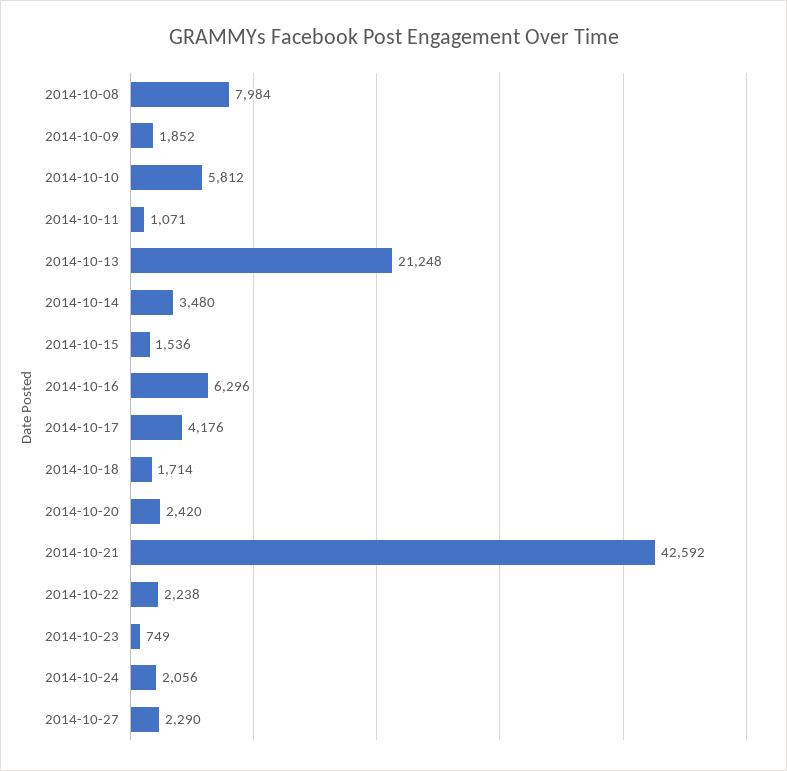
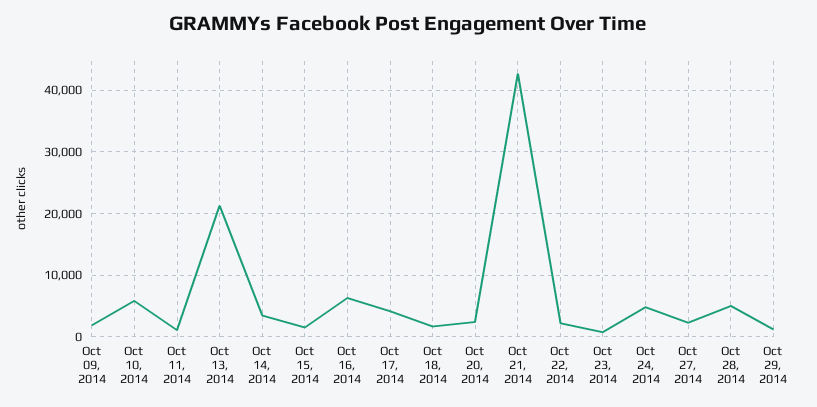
2014-10-08: 7984 -> none
2014-10-24: 2056 -> 5000
Oct 28, 2014: none -> 5000
Oct 29, 2014: none -> 1000

